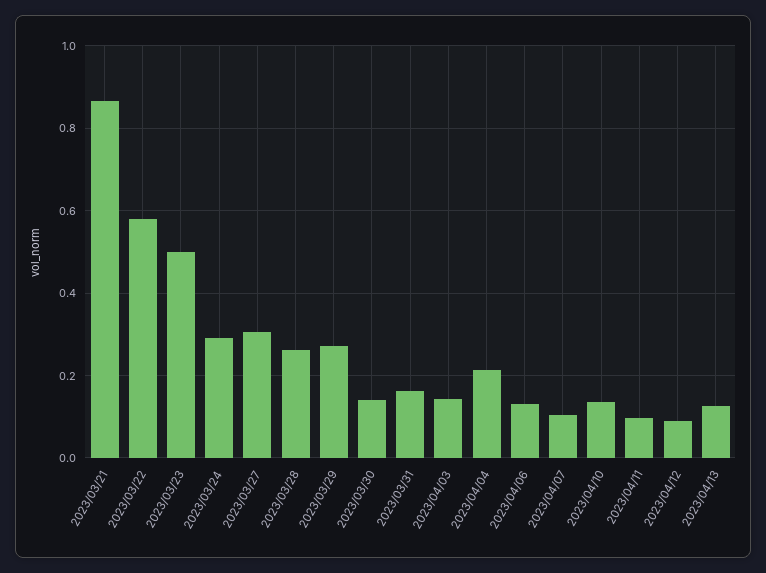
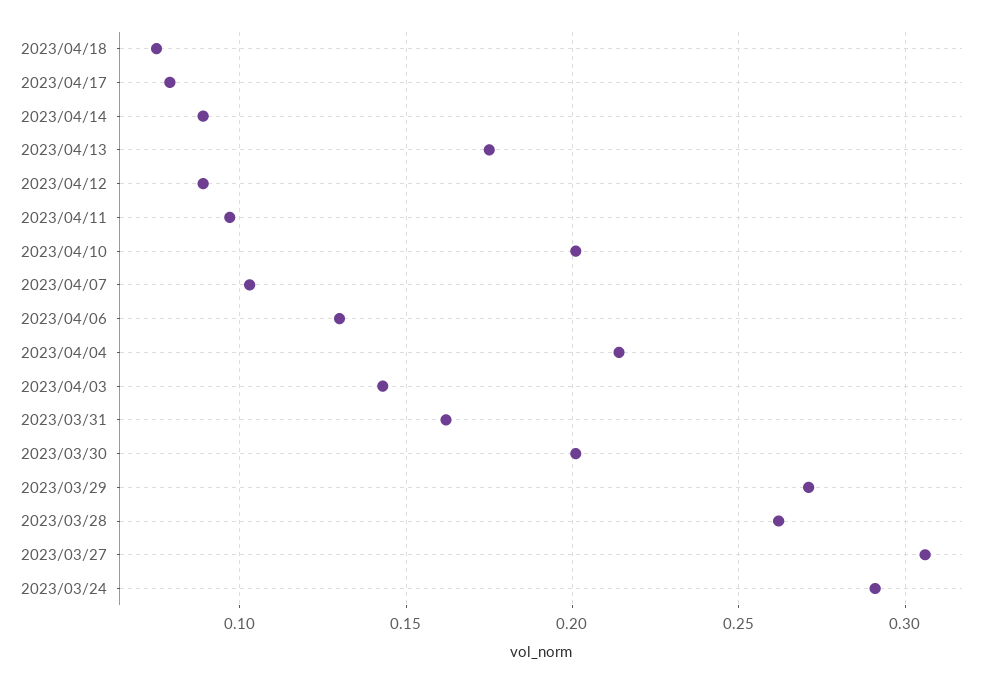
2023/03/21: 0.86 -> none
2023/03/22: 0.58 -> none
2023/03/23: 0.5 -> none
2023/03/30: 0.14 -> 0.2
2023/04/10: 0.14 -> 0.2
2023/04/13: 0.12 -> 0.175
2023/04/18: none -> 0.075
2023/04/17: none -> 0.08
2023/04/14: none -> 0.09

